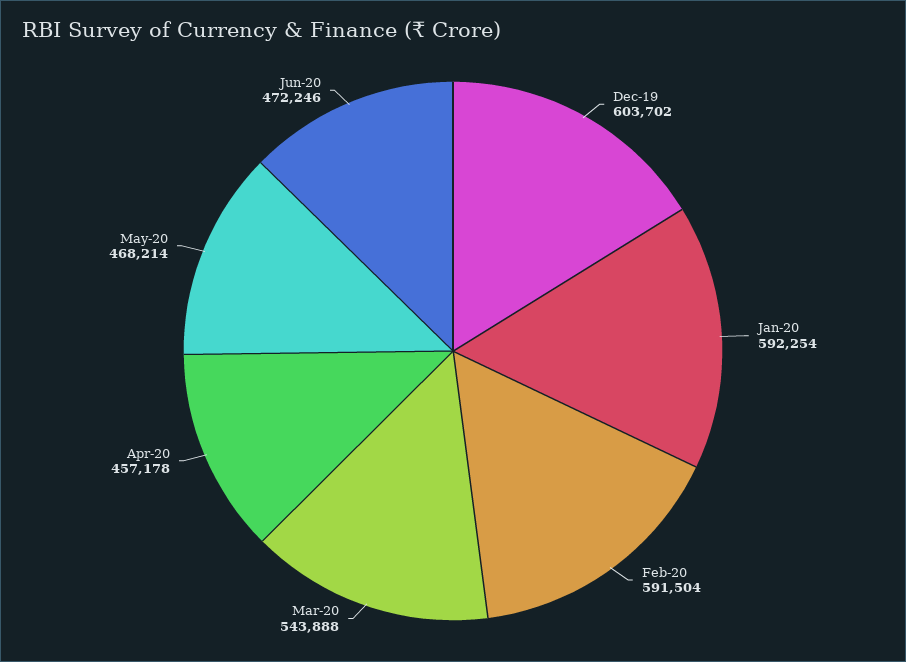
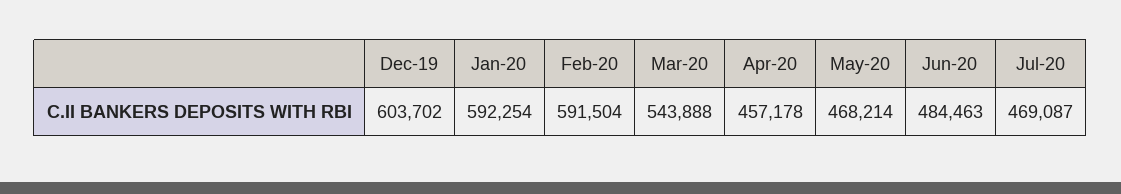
Jun-20: 472246 -> 484463
Jul-20: none -> 469087

